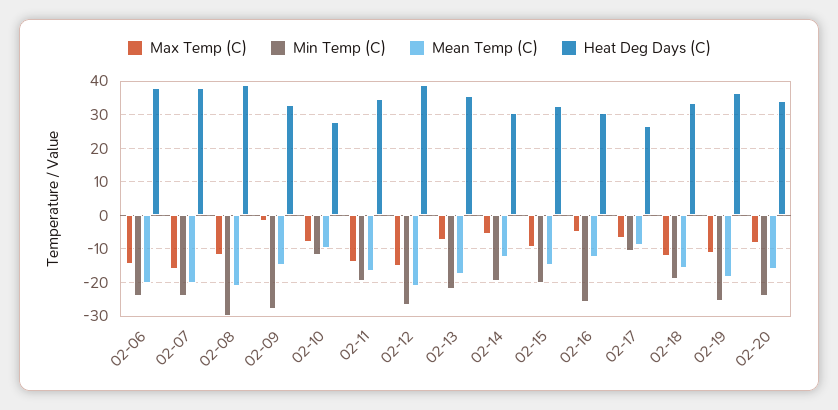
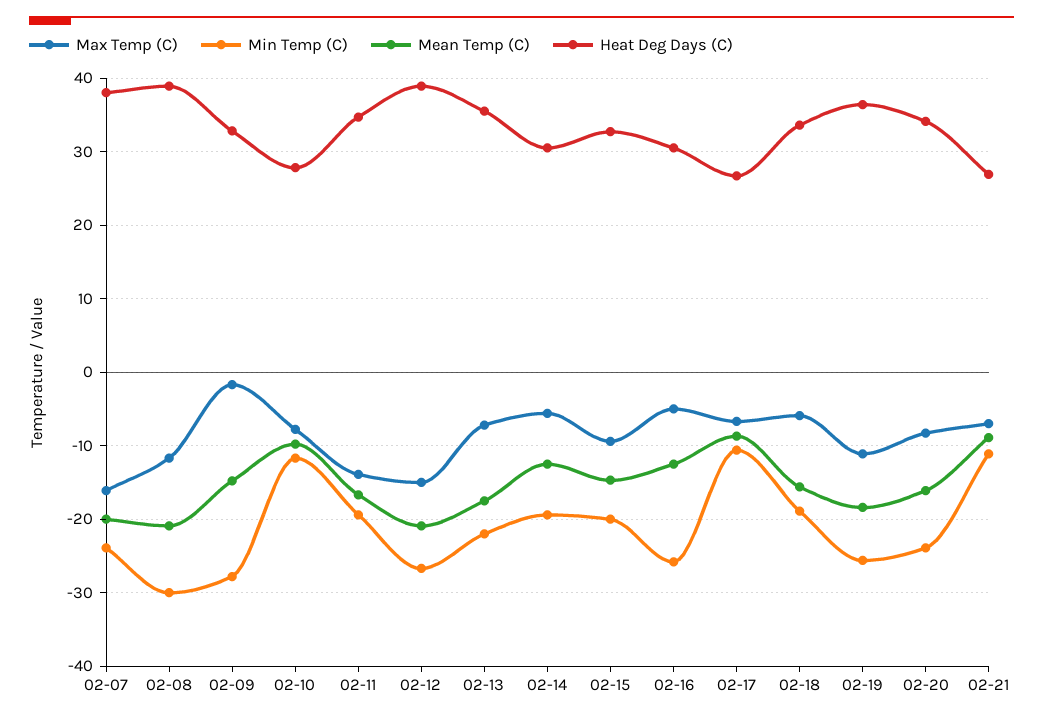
Max Temp (C), 02-06: -14 -> none
Min Temp (C), 02-06: -24 -> none
Mean Temp (C), 02-06: -20 -> none
Heat Deg Days (C), 02-06: 38 -> none
Max Temp (C), 02-18: -12 -> -6
Max Temp (C), 02-21: none -> -7
Min Temp (C), 02-21: none -> -11
Mean Temp (C), 02-21: none -> -9
Heat Deg Days (C), 02-21: none -> 27

